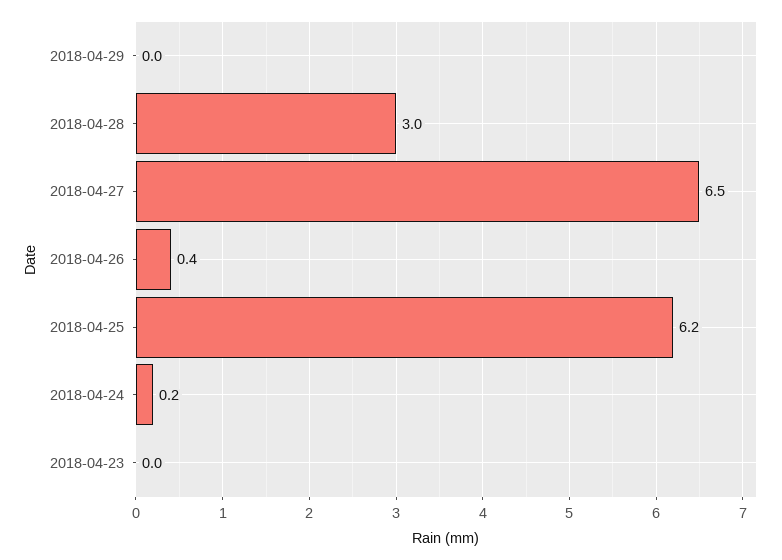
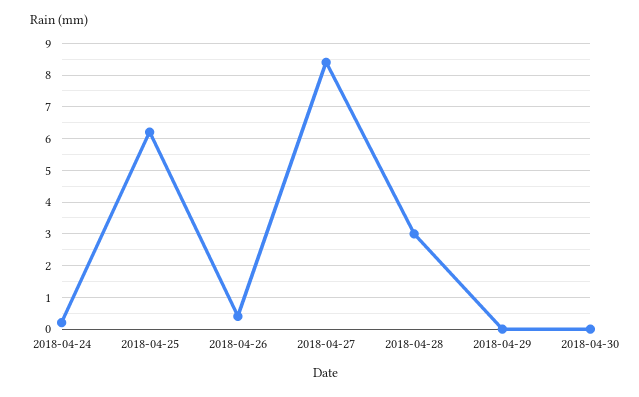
2018-04-27: 6.5 -> 8.5
2018-04-23: 0 -> none
2018-04-30: none -> 0

